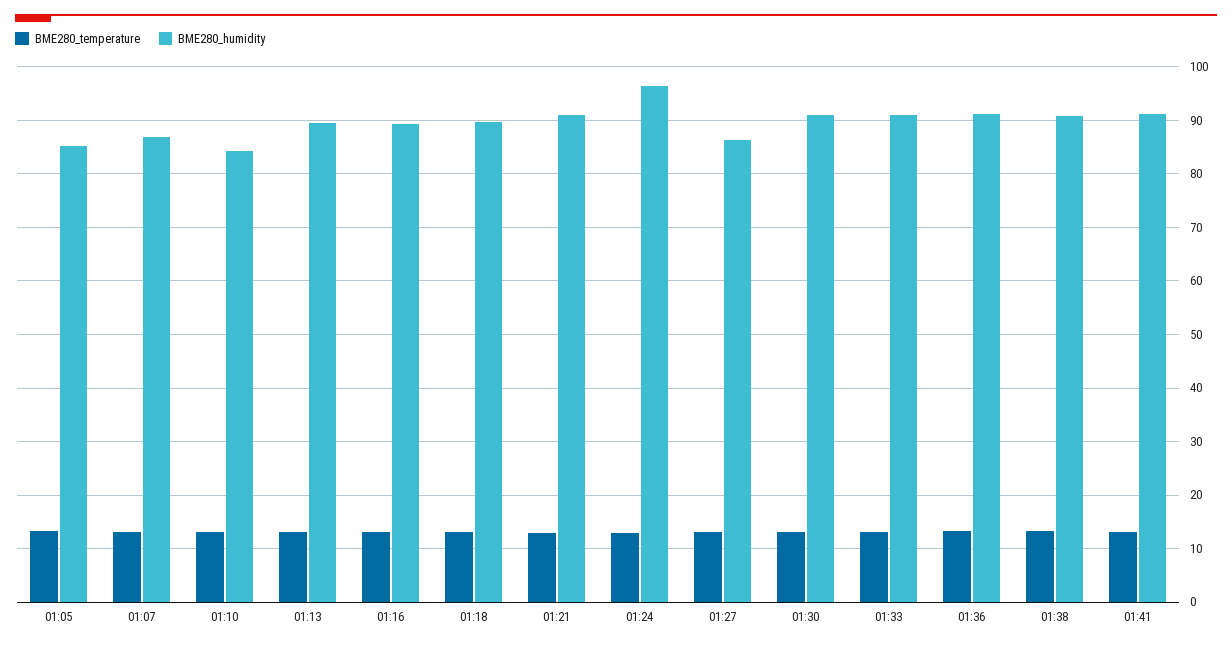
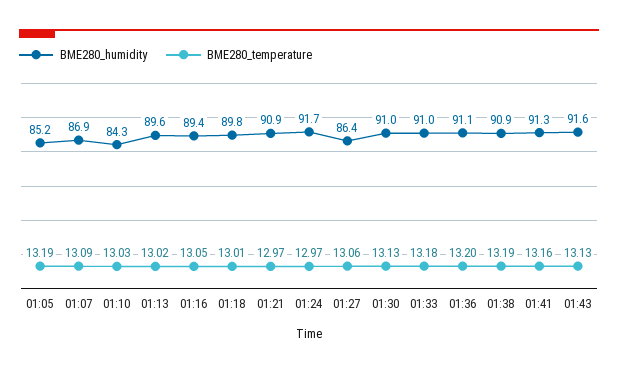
BME280_humidity, 01:24: 96 -> 91.7
BME280_humidity, 01:43: none -> 91.6
BME280_temperature, 01:43: none -> 13.13

